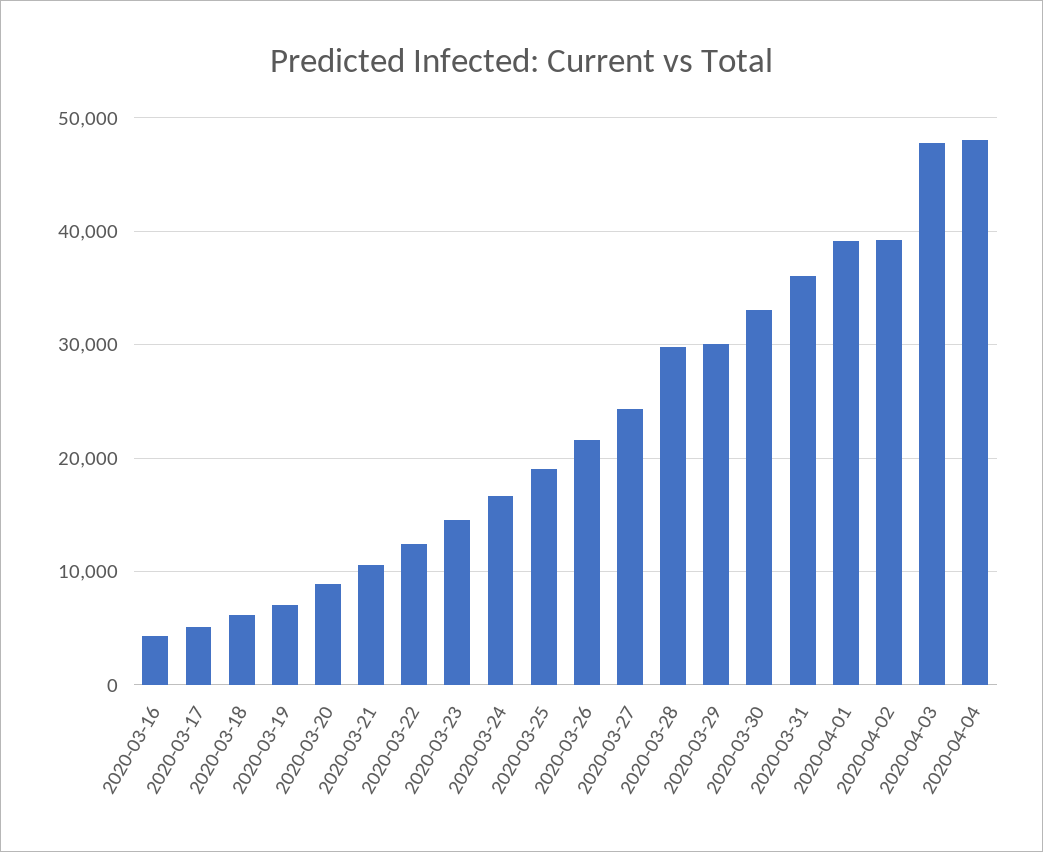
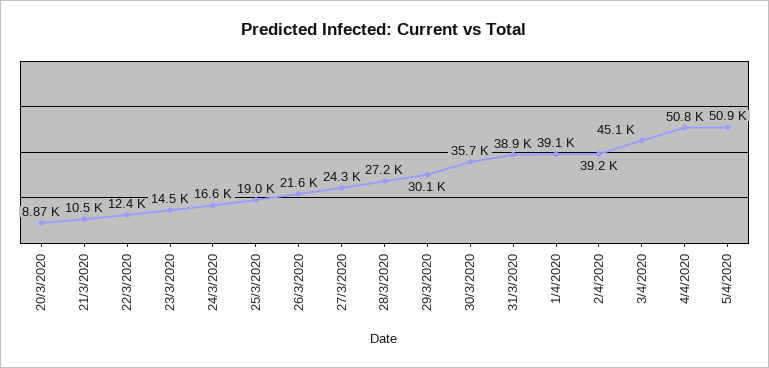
2020-03-16: 4000 -> none
2020-03-17: 5000 -> none
2020-03-18: 6000 -> none
2020-03-19: 7000 -> none
2020-03-28: 30000 -> 27200
2020-03-30: 33000 -> 35700
2020-03-31: 36000 -> 38900
2020-04-03: 48000 -> 45100
2020-04-04: 48000 -> 50800
5/4/2020: none -> 50900

